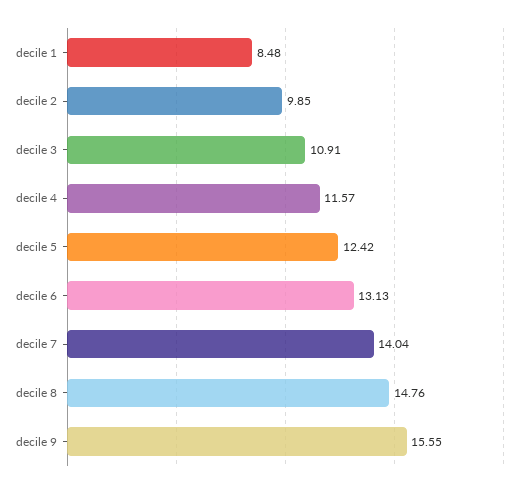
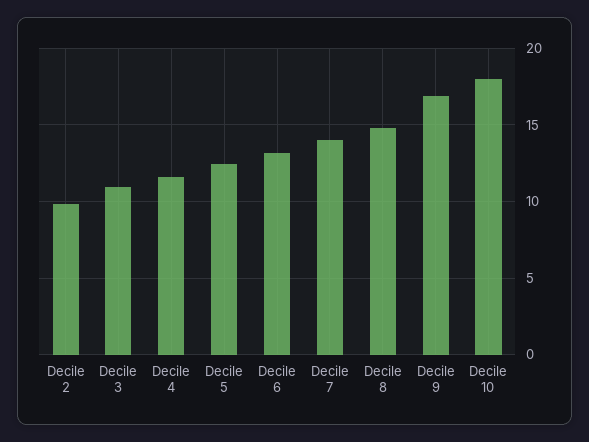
decile 1: 8.48 -> none
decile 9: 15.55 -> 17
Decile 10: none -> 18

